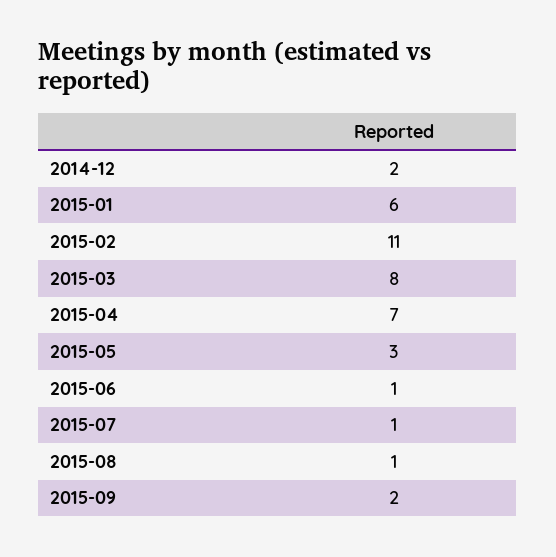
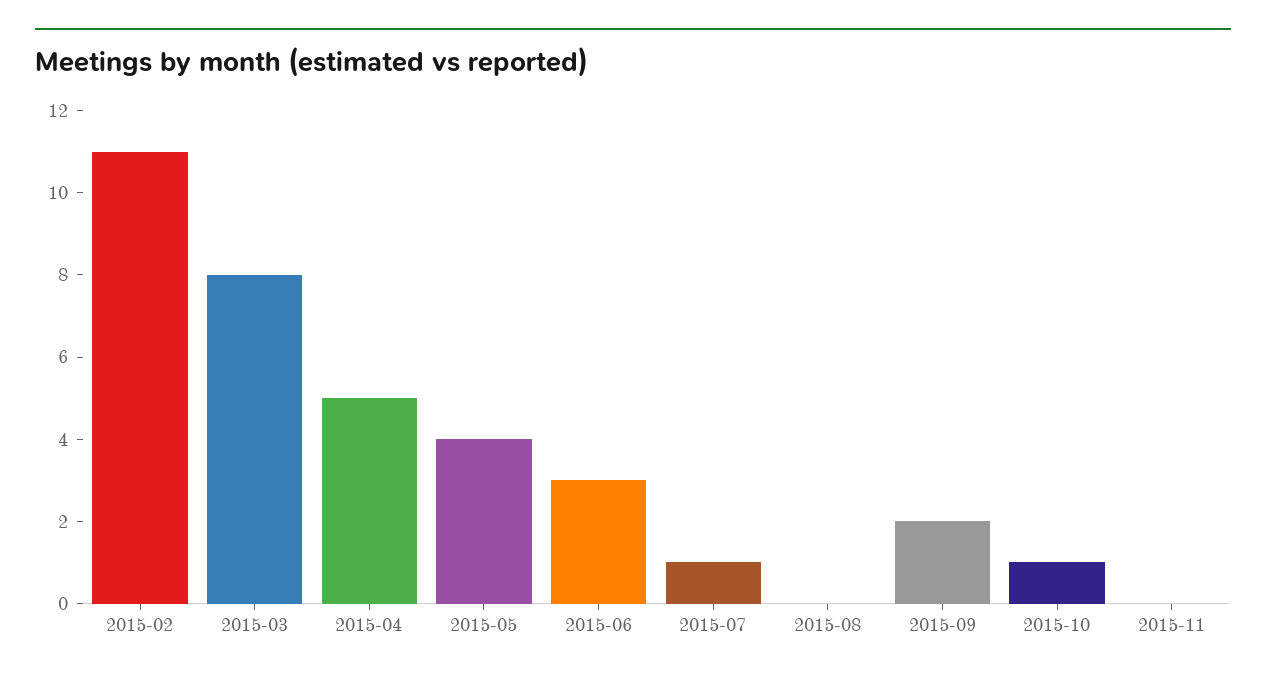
2014-12: 2 -> none
2015-01: 6 -> none
2015-04: 7 -> 5
2015-05: 3 -> 4
2015-06: 1 -> 3
2015-08: 1 -> 0
2015-10: none -> 1
2015-11: none -> 0

